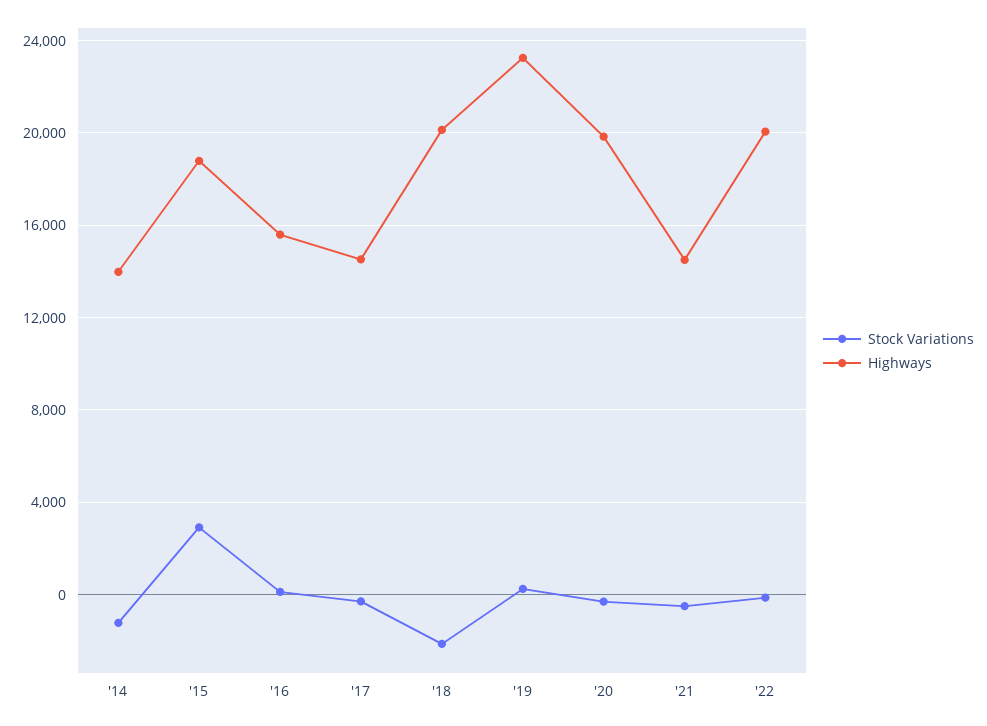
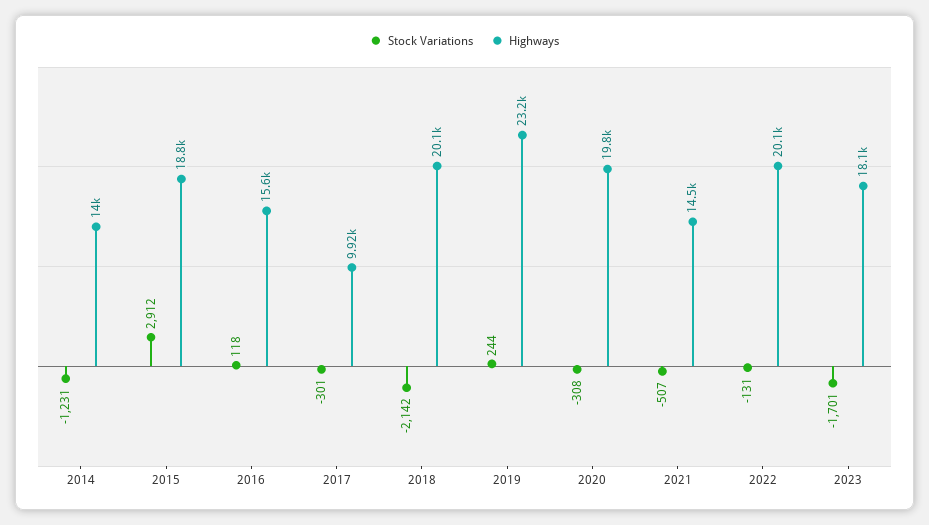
Highways, '17: 14500 -> 9920
Stock Variations, 2023: none -> -1701
Highways, 2023: none -> 18100

